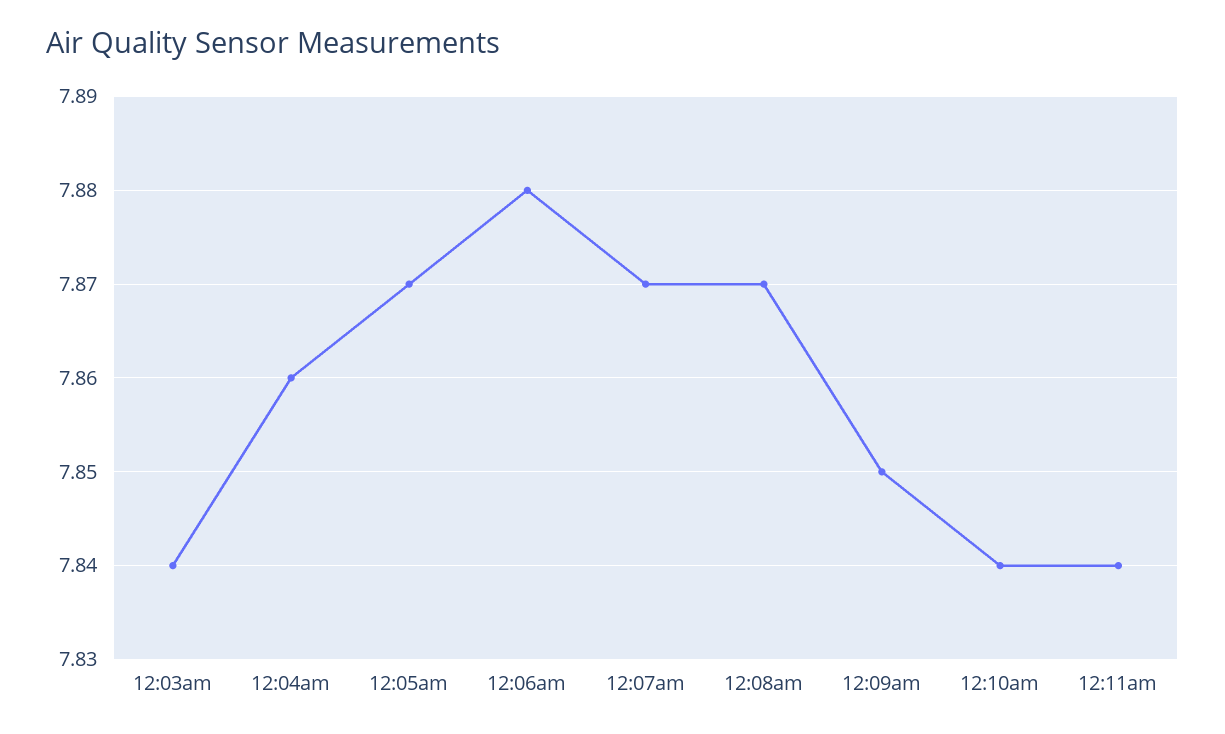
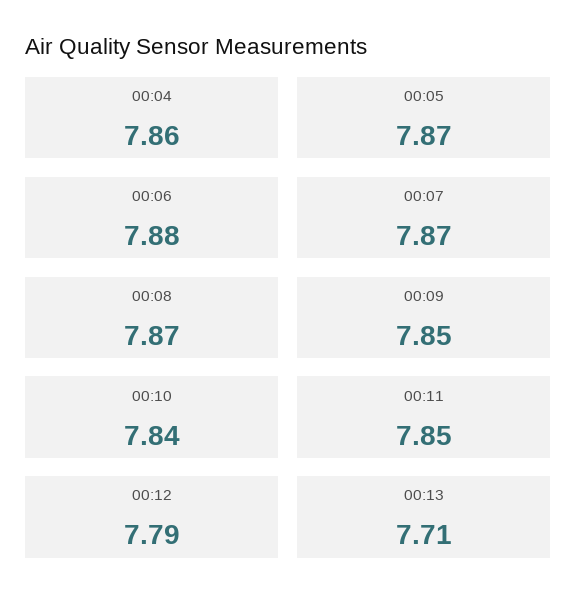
12:03am: 7.84 -> none
12:11am: 7.84 -> 7.85
00:12: none -> 7.79
00:13: none -> 7.71

